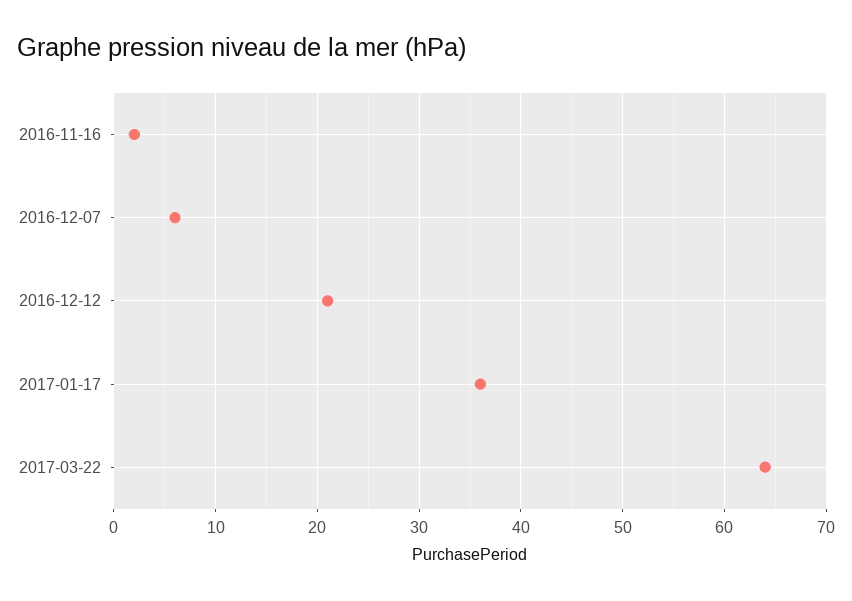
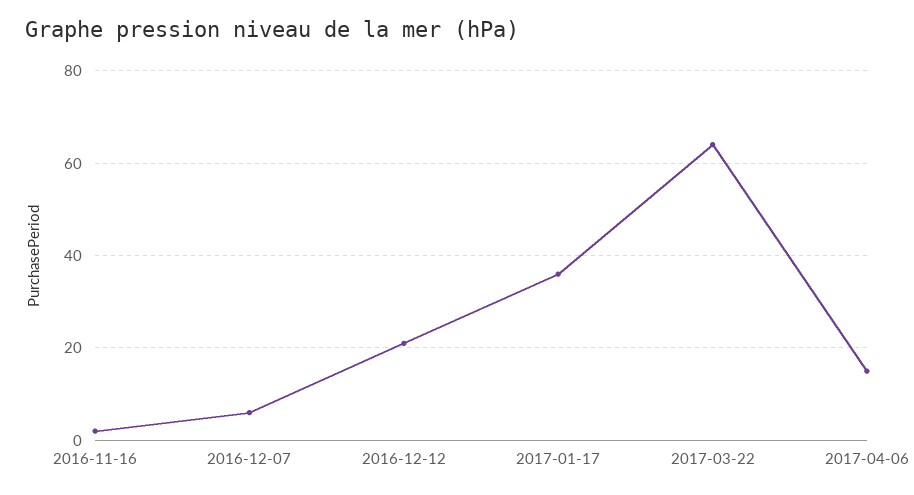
2017-04-06: none -> 15

